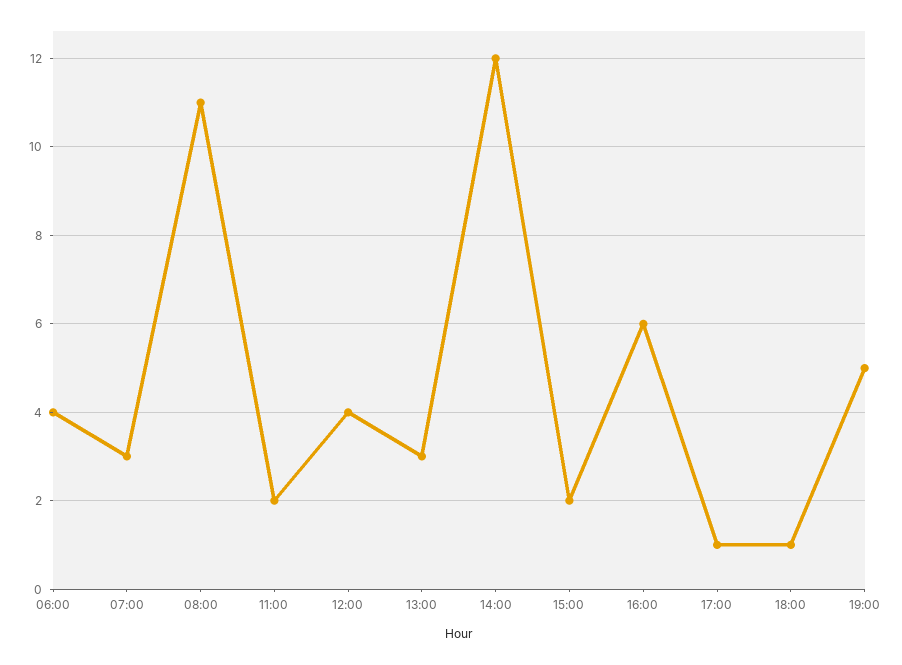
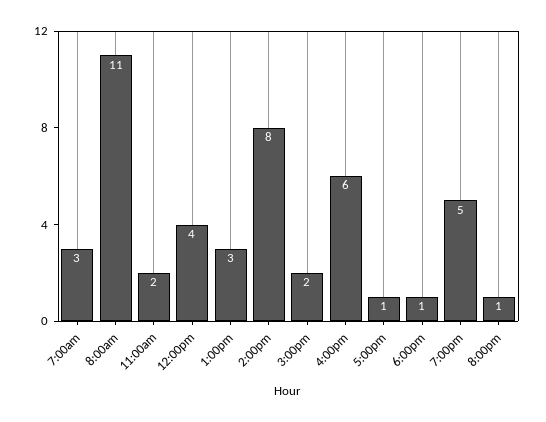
06:00: 4 -> none
14:00: 12 -> 8
8:00pm: none -> 1

